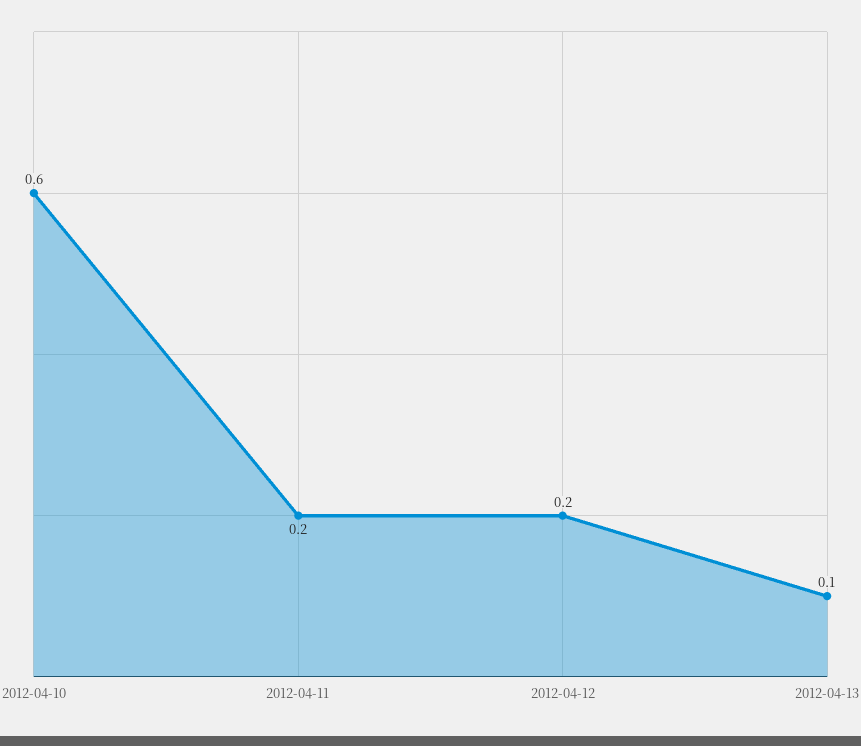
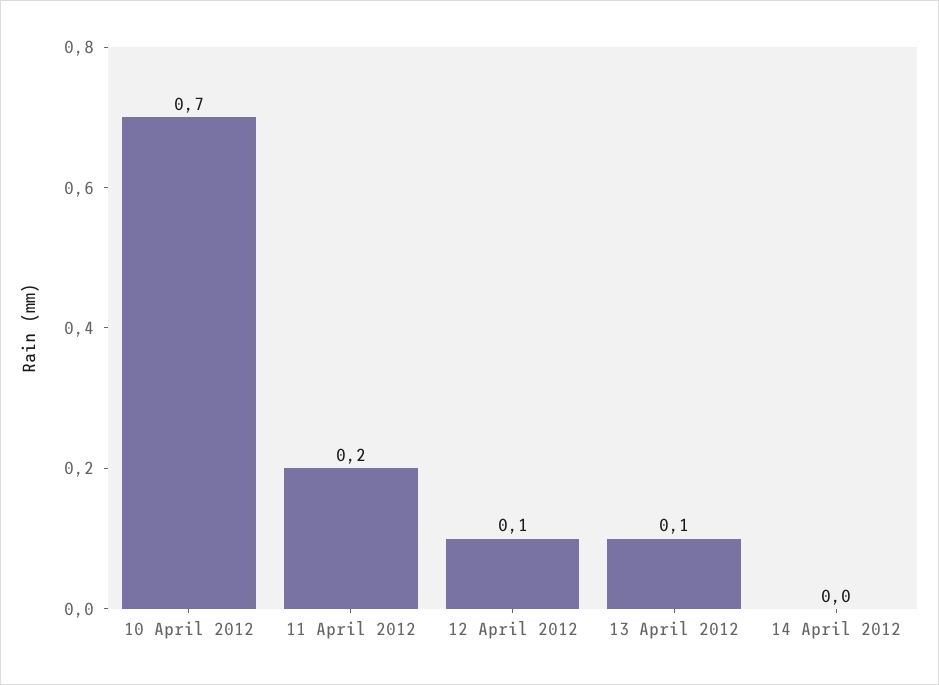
2012-04-10: 0.6 -> 0.7
2012-04-12: 0.2 -> 0.1
14 April 2012: none -> 0

